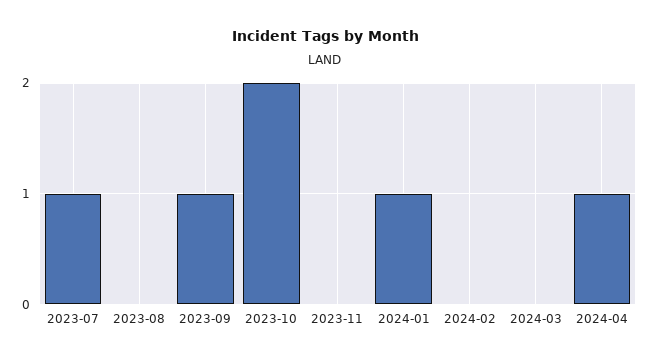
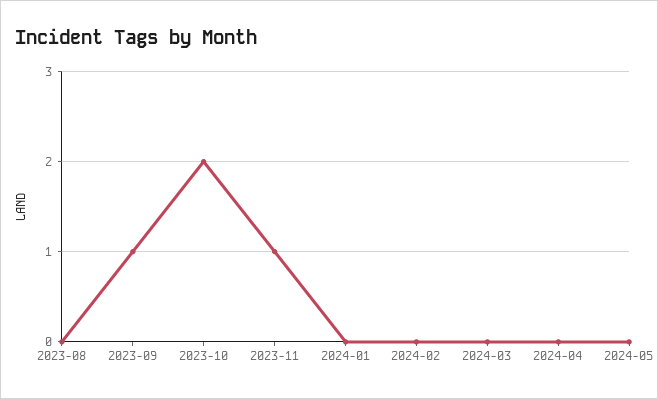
2023-07: 1 -> none
2023-11: 0 -> 1
2024-01: 1 -> 0
2024-04: 1 -> 0
2024-05: none -> 0

